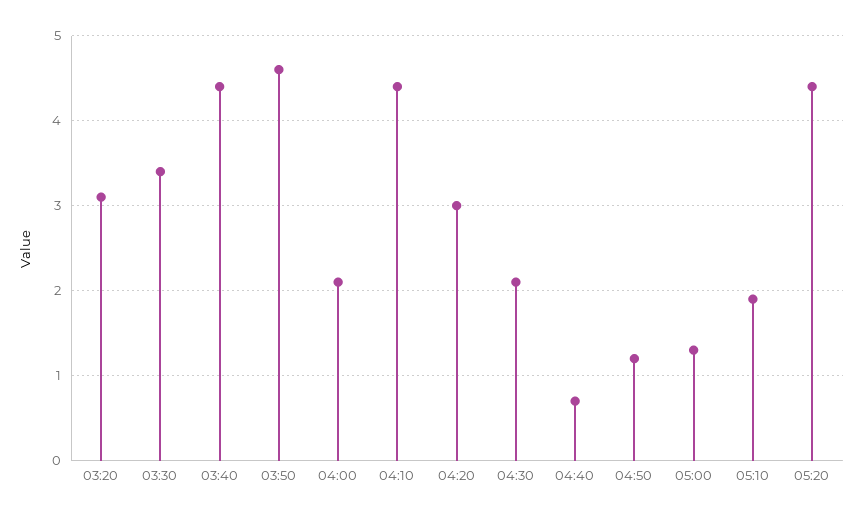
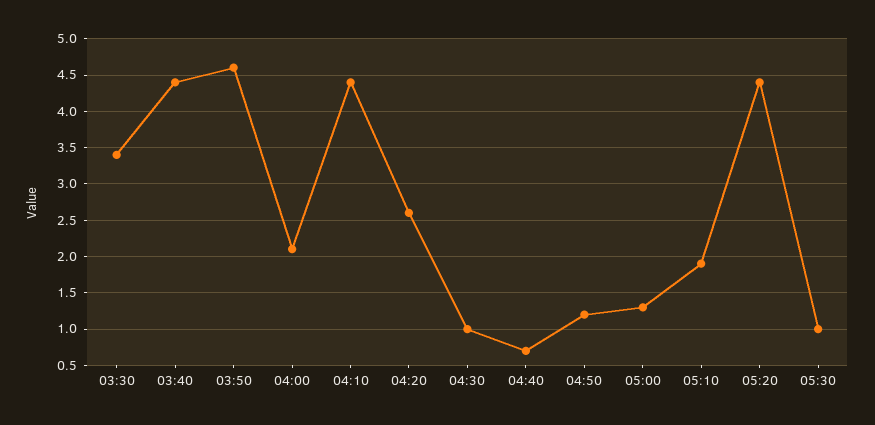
03:20: 3.1 -> none
04:20: 3 -> 2.6
04:30: 2.1 -> 1
05:30: none -> 1

